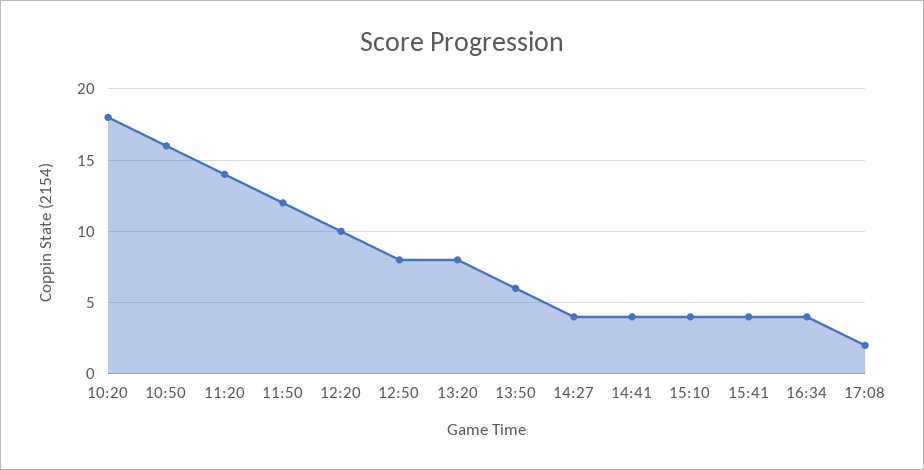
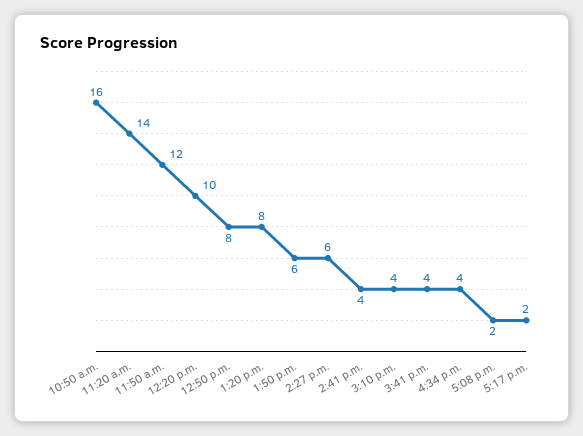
10:20: 18 -> none
14:27: 4 -> 6
5:17 p.m.: none -> 2

